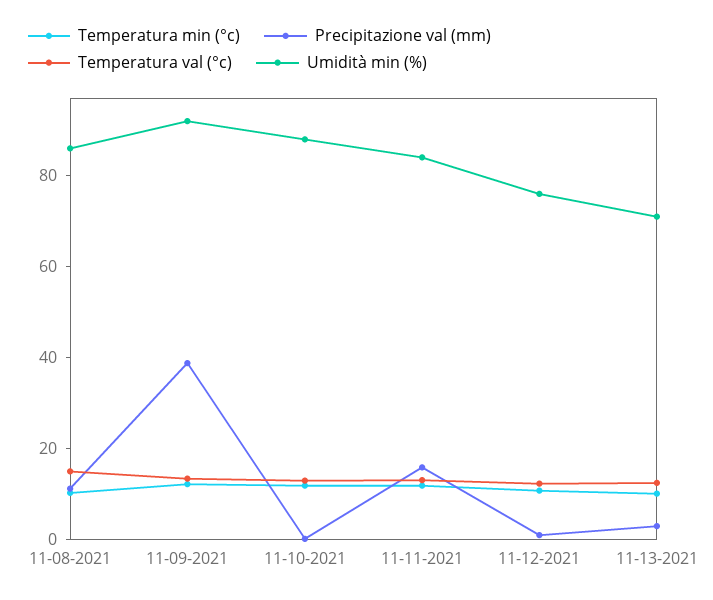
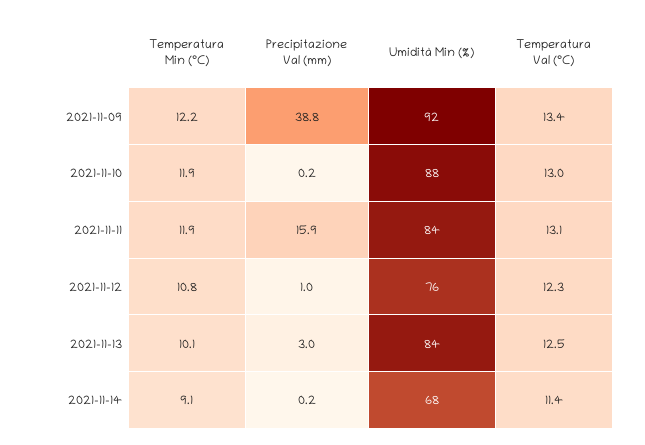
Temperatura min (°c), 11-08-2021: 10 -> none
Precipitazione val (mm), 11-08-2021: 10 -> none
Temperatura val (°c), 11-08-2021: 15 -> none
Umidità min (%), 11-08-2021: 85 -> none
Umidità min (%), 11-13-2021: 70 -> 84
Temperatura min (°c), 2021-11-14: none -> 9.1
Precipitazione val (mm), 2021-11-14: none -> 0.2
Umidità min (%), 2021-11-14: none -> 68
Temperatura val (°c), 2021-11-14: none -> 11.4

